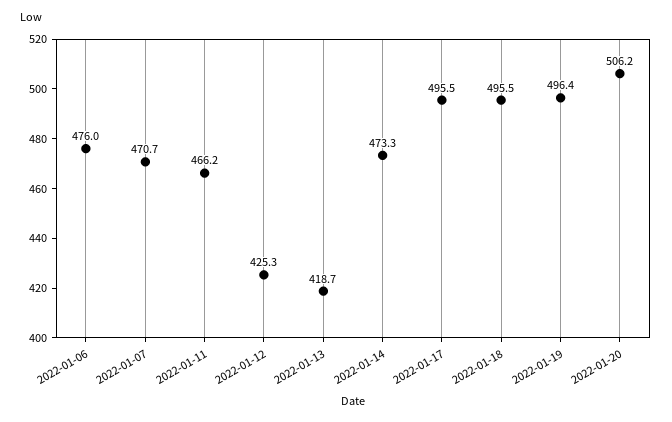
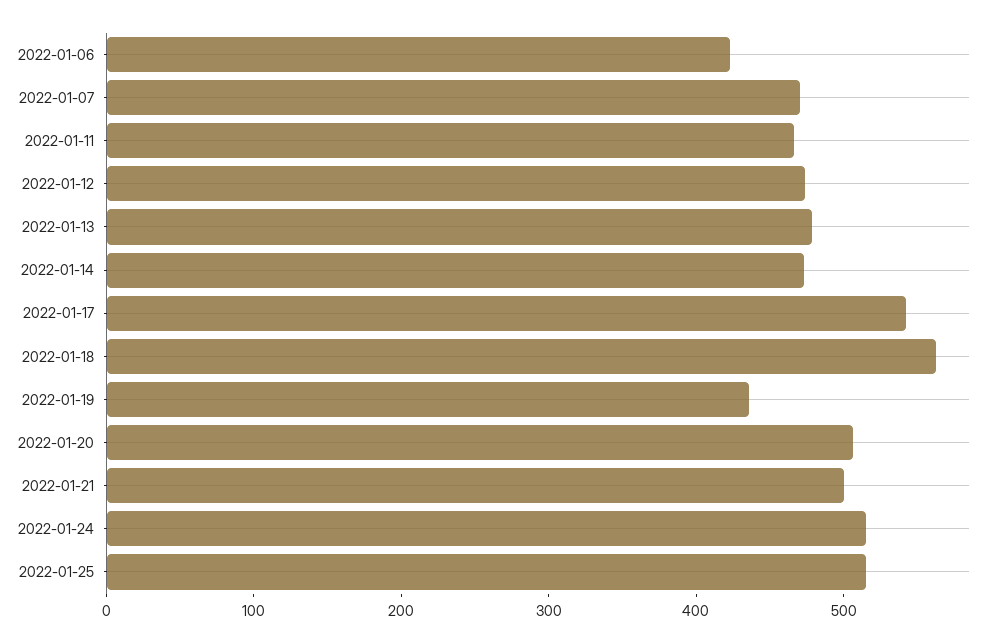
2022-01-06: 476 -> 420
2022-01-12: 425.3 -> 480
2022-01-13: 418.7 -> 480
2022-01-17: 495.5 -> 540
2022-01-18: 495.5 -> 560
2022-01-19: 496.4 -> 440
2022-01-21: none -> 500
2022-01-24: none -> 520
2022-01-25: none -> 520

